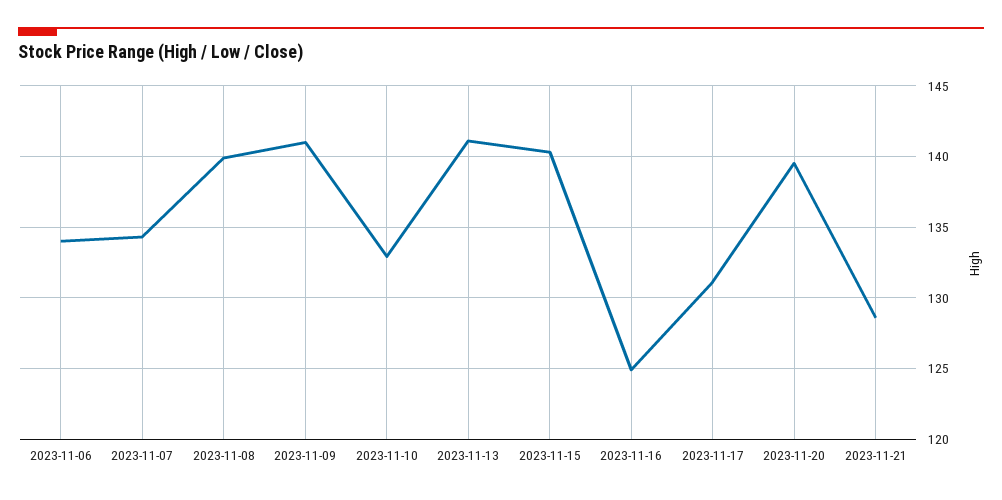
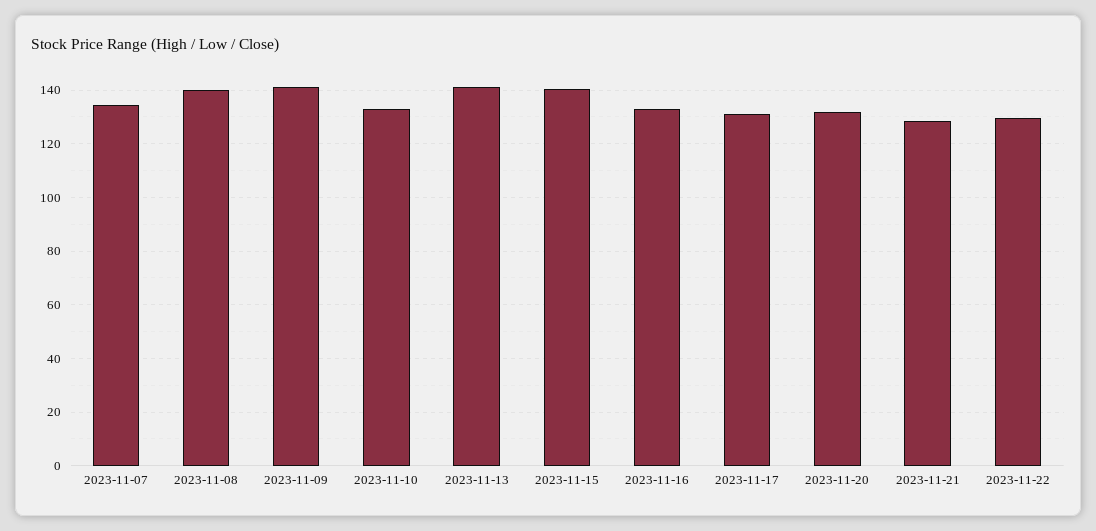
2023-11-06: 134 -> none
2023-11-16: 125 -> 132.5
2023-11-20: 139.5 -> 132.5
2023-11-22: none -> 130

